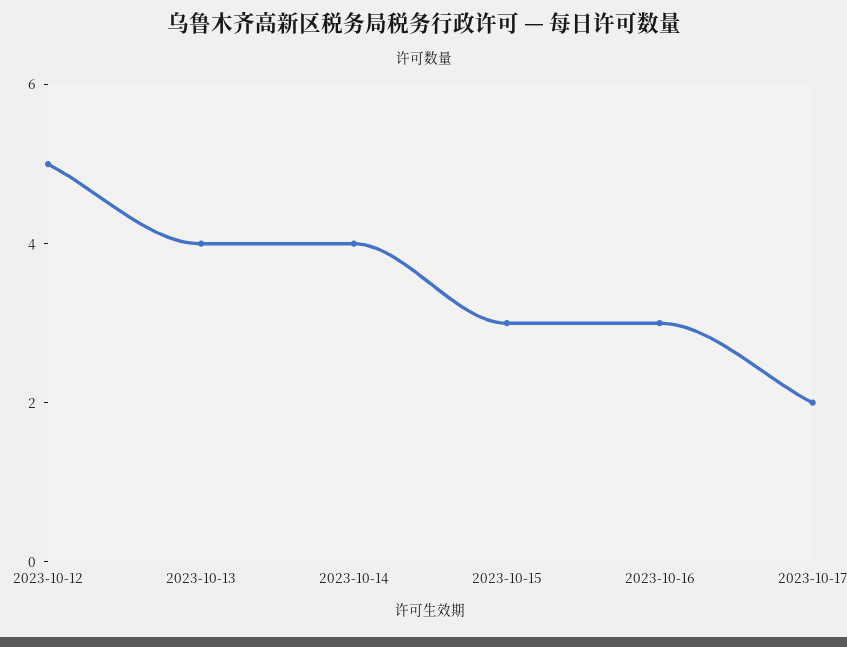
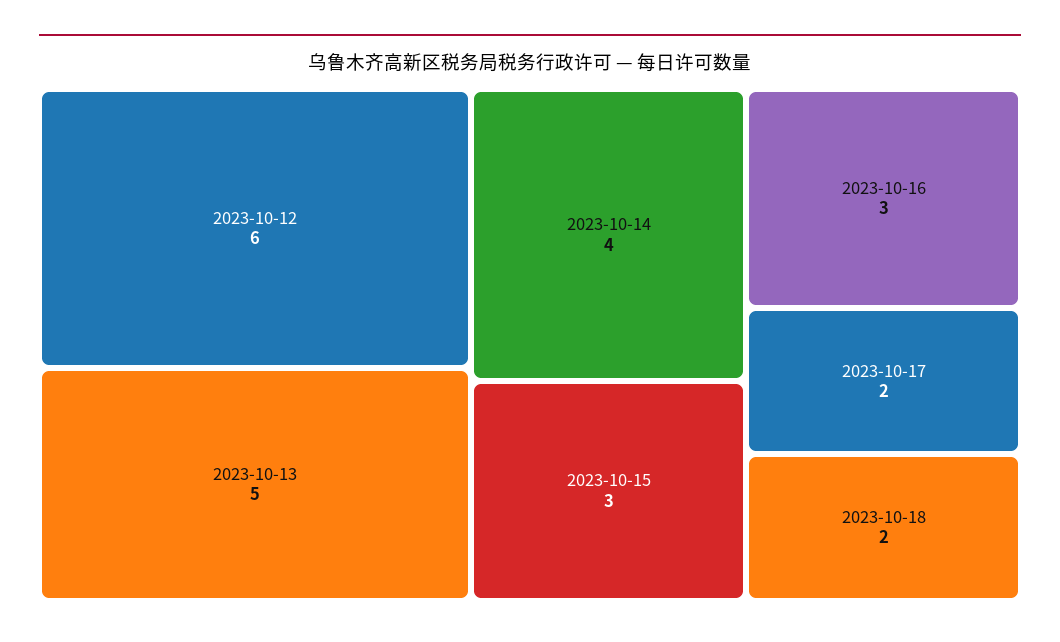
2023-10-12: 5 -> 6
2023-10-13: 4 -> 5
2023-10-18: none -> 2

